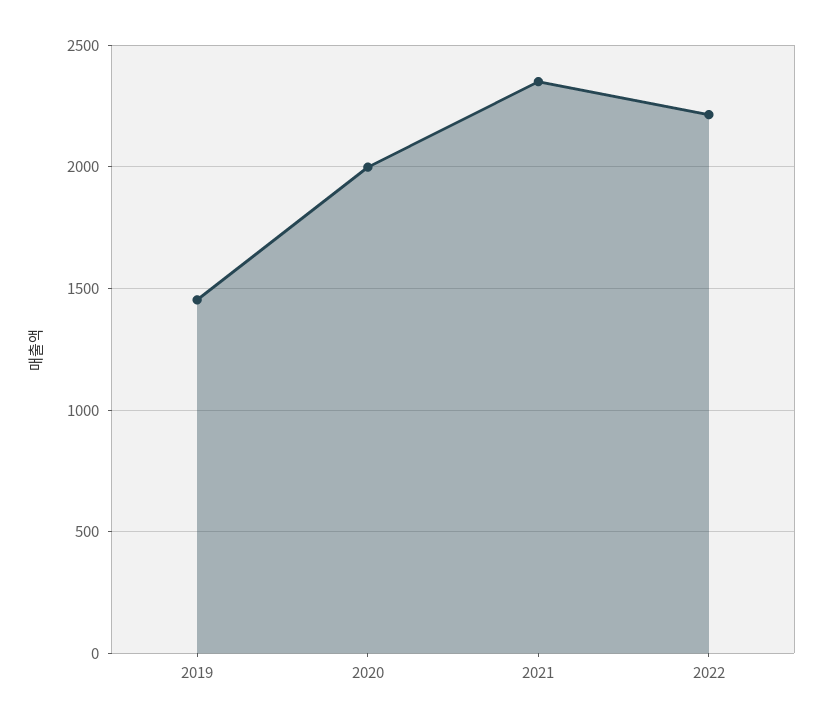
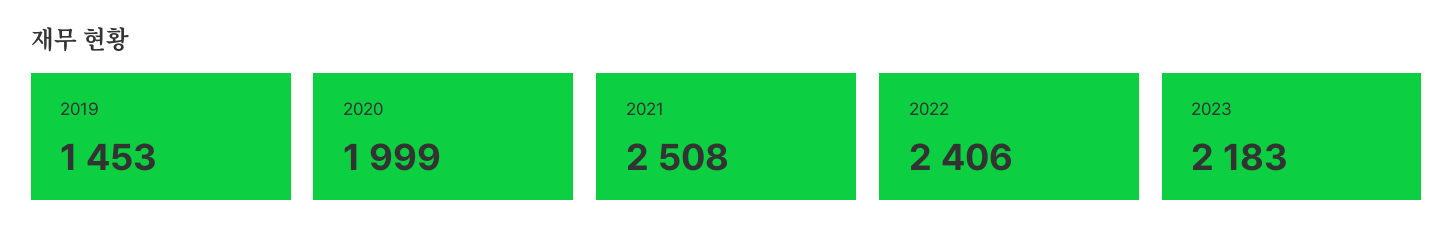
2021: 2350 -> 2508
2022: 2200 -> 2406
2023: none -> 2183

